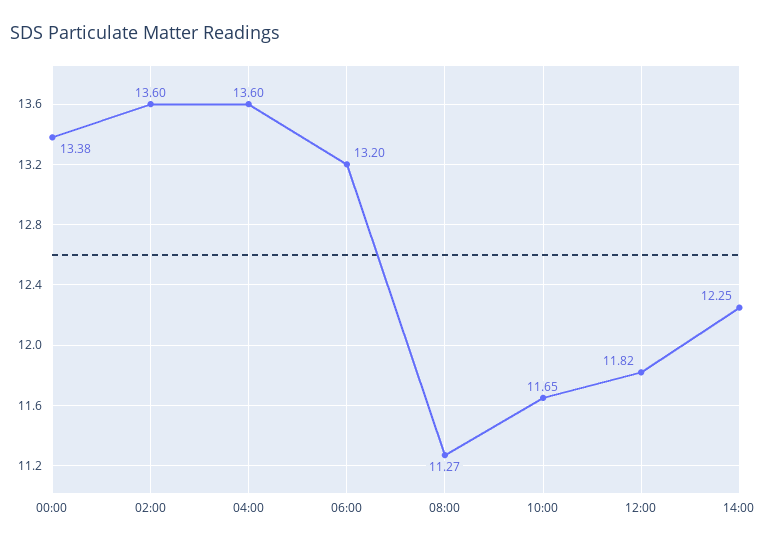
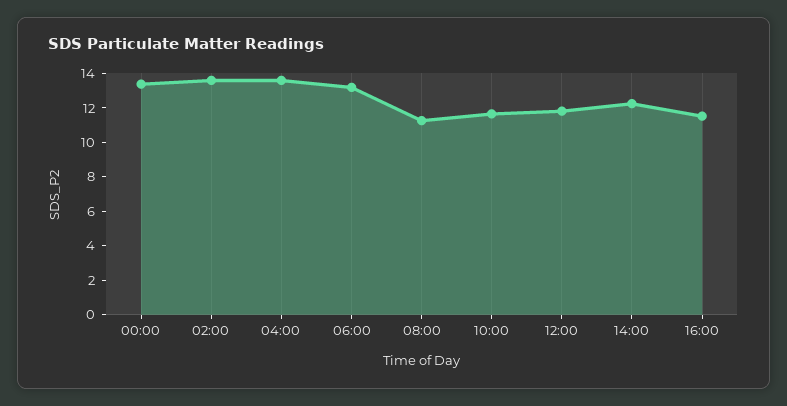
16:00: none -> 11.5

